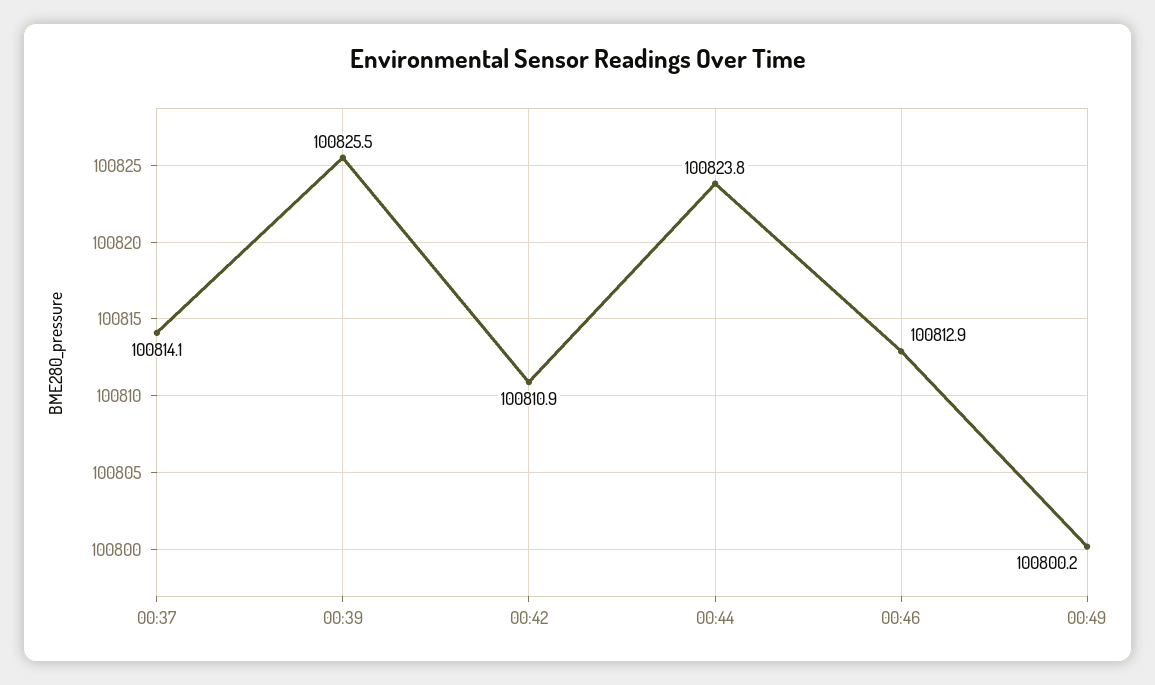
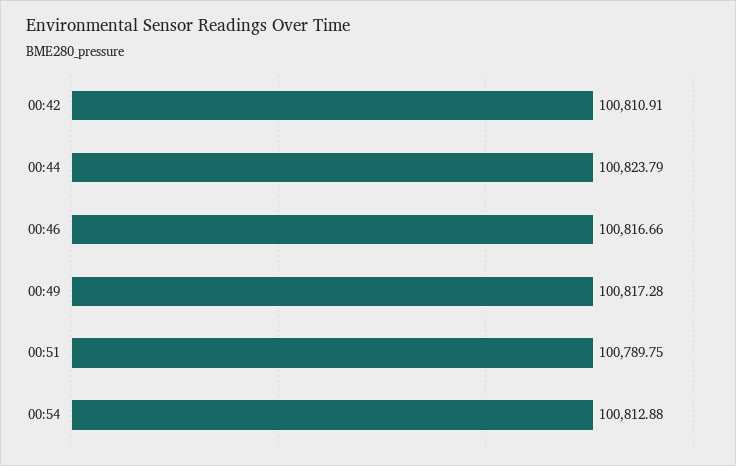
00:37: 100814.1 -> none
00:39: 100825.5 -> none
00:46: 100812.9 -> 100816.66
00:49: 100800.2 -> 100817.28
00:51: none -> 100789.75
00:54: none -> 100812.88

